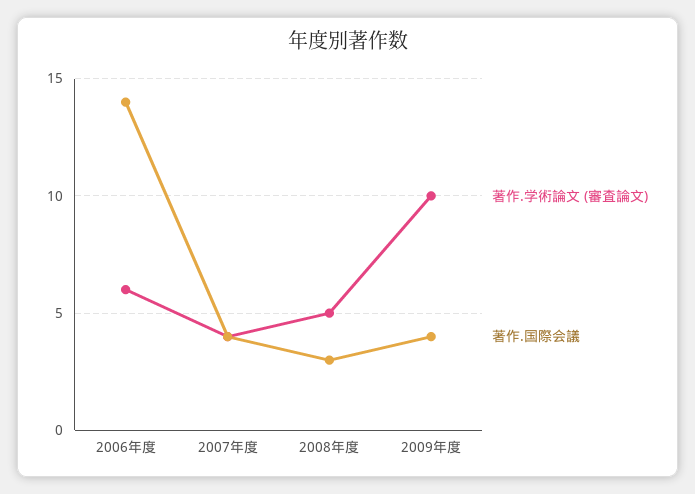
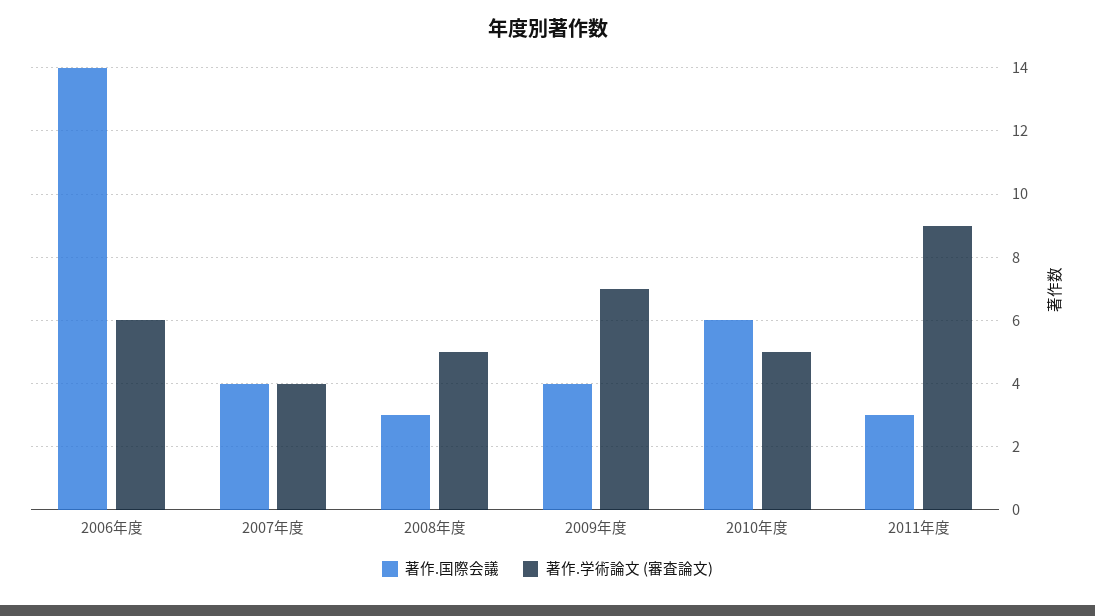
著作.学術論文 (審査論文), 2009年度: 10 -> 7
著作.国際会議, 2010年度: none -> 6
著作.学術論文 (審査論文), 2010年度: none -> 5
著作.国際会議, 2011年度: none -> 3
著作.学術論文 (審査論文), 2011年度: none -> 9

